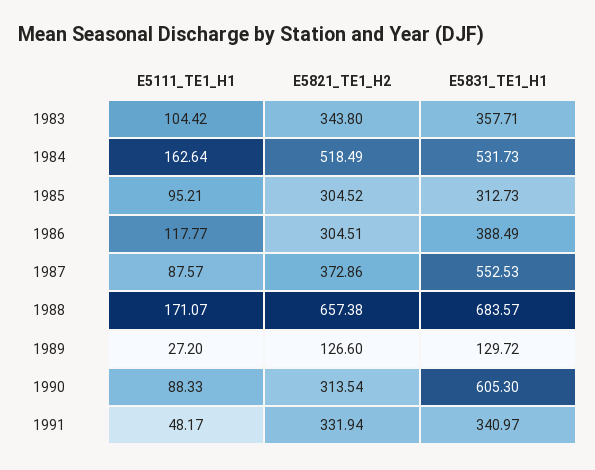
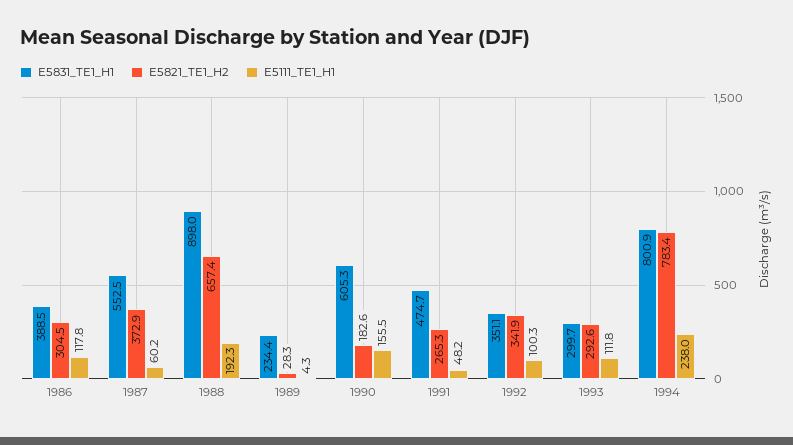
E5111_TE1_H1, 1983: 104.42 -> none
E5821_TE1_H2, 1983: 343.8 -> none
E5831_TE1_H1, 1983: 357.71 -> none
E5111_TE1_H1, 1984: 162.64 -> none
E5821_TE1_H2, 1984: 518.49 -> none
E5831_TE1_H1, 1984: 531.73 -> none
E5111_TE1_H1, 1985: 95.21 -> none
E5821_TE1_H2, 1985: 304.52 -> none
E5831_TE1_H1, 1985: 312.73 -> none
E5111_TE1_H1, 1987: 87.57 -> 60.2
E5111_TE1_H1, 1988: 171.07 -> 192.3
E5831_TE1_H1, 1988: 683.57 -> 898
E5111_TE1_H1, 1989: 27.2 -> 4.3
E5821_TE1_H2, 1989: 126.6 -> 28.3
E5831_TE1_H1, 1989: 129.72 -> 234.4
E5111_TE1_H1, 1990: 88.33 -> 155.5
E5821_TE1_H2, 1990: 313.54 -> 182.6
E5821_TE1_H2, 1991: 331.94 -> 265.3
E5831_TE1_H1, 1991: 340.97 -> 474.7
E5831_TE1_H1, 1992: none -> 351.1
E5821_TE1_H2, 1992: none -> 341.9
E5111_TE1_H1, 1992: none -> 100.3
E5831_TE1_H1, 1993: none -> 299.7
E5821_TE1_H2, 1993: none -> 292.6
E5111_TE1_H1, 1993: none -> 111.8
E5831_TE1_H1, 1994: none -> 800.9
E5821_TE1_H2, 1994: none -> 783.4
E5111_TE1_H1, 1994: none -> 238

